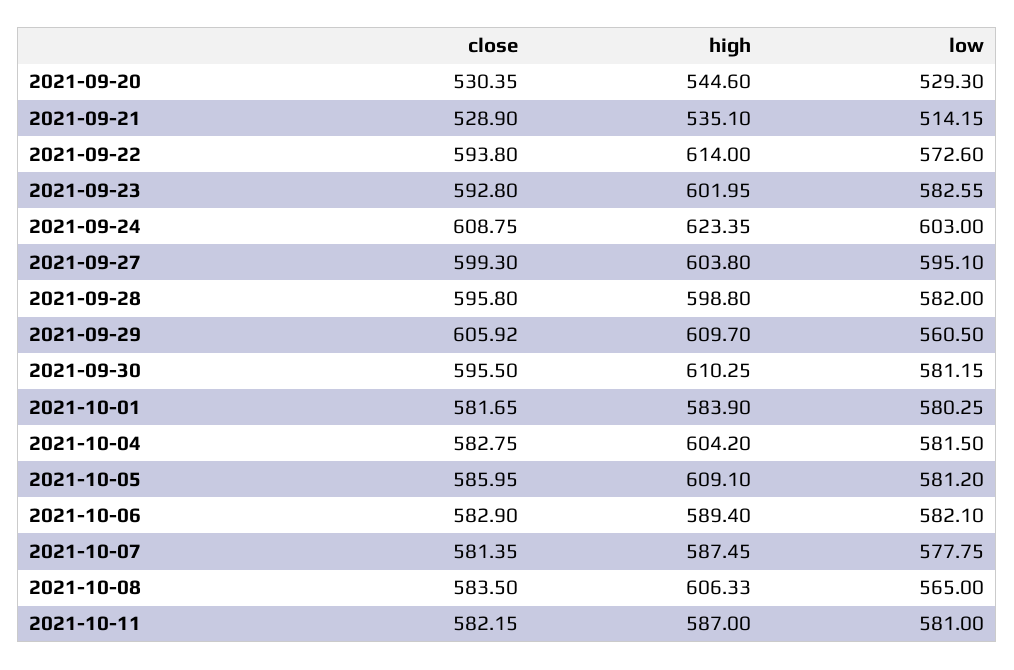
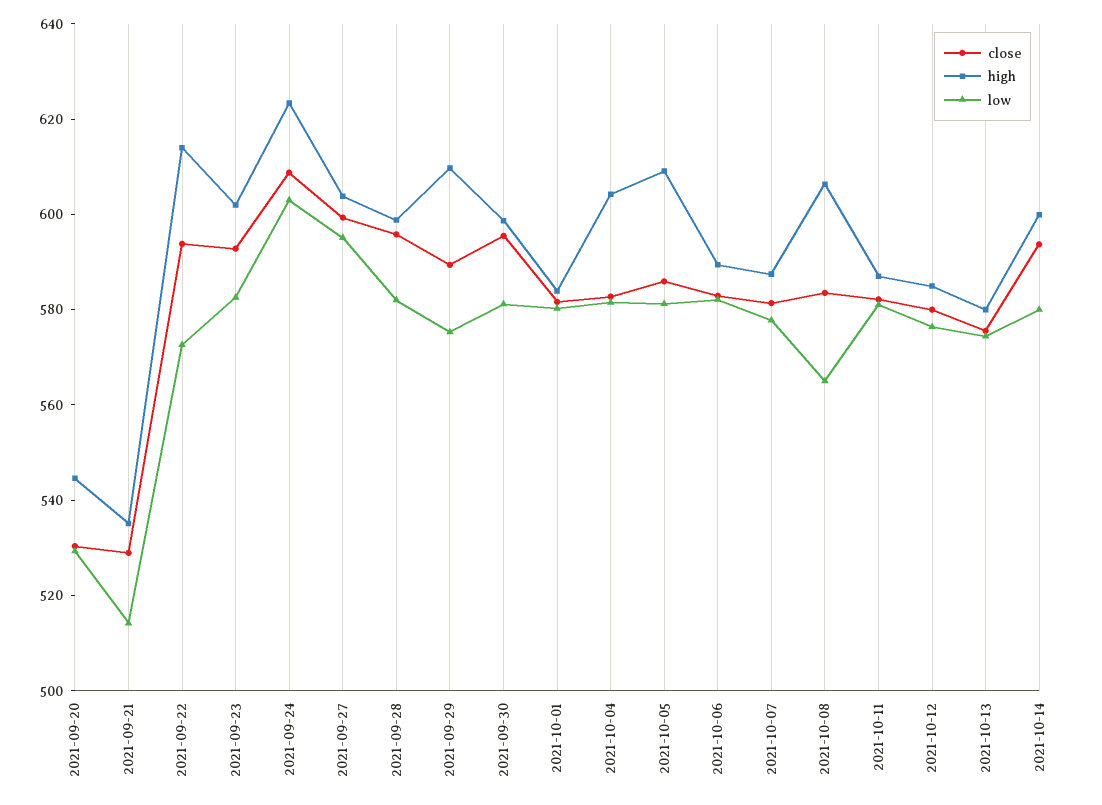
close, 2021-09-29: 605.92 -> 590
low, 2021-09-29: 560.5 -> 575
high, 2021-09-30: 610.25 -> 600
close, 2021-10-12: none -> 580
high, 2021-10-12: none -> 585
low, 2021-10-12: none -> 575
close, 2021-10-13: none -> 575
high, 2021-10-13: none -> 580
low, 2021-10-13: none -> 575
close, 2021-10-14: none -> 595
high, 2021-10-14: none -> 600
low, 2021-10-14: none -> 580

